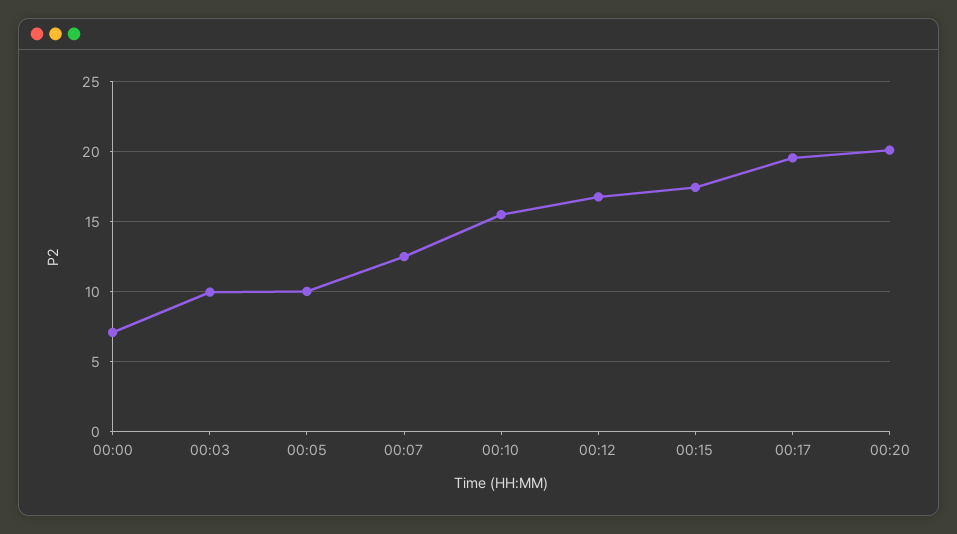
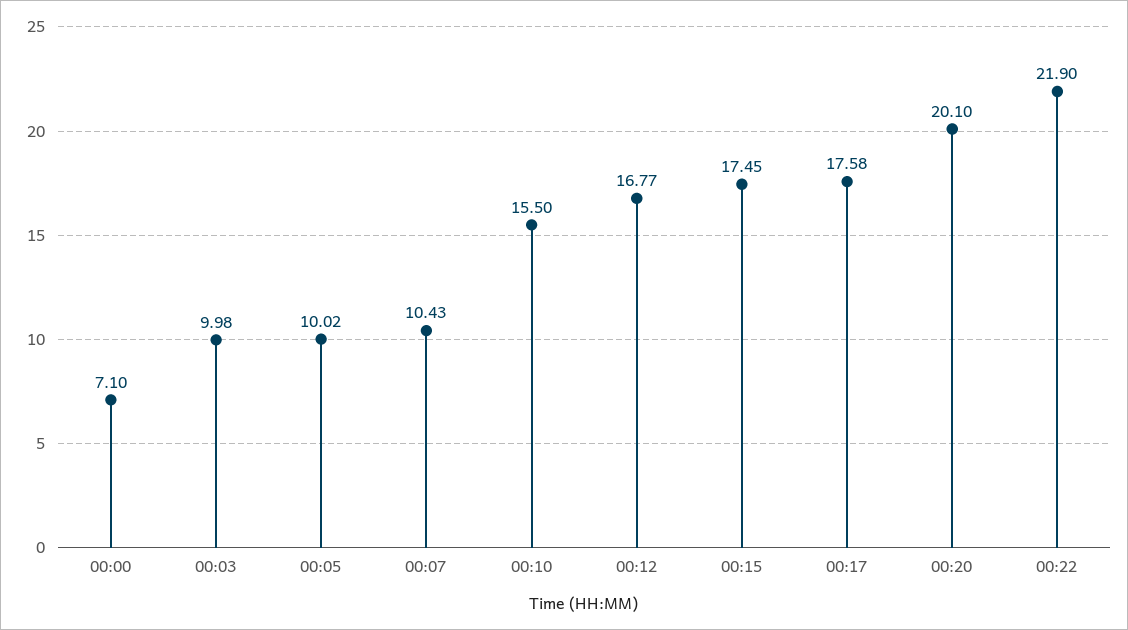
00:07: 12.5 -> 10.43
00:17: 19.5 -> 17.58
00:22: none -> 21.9

